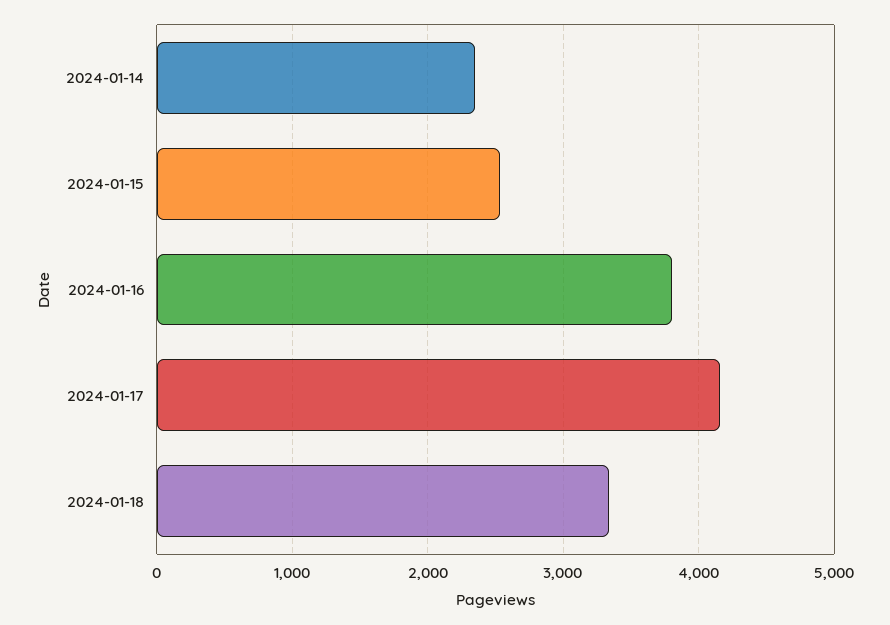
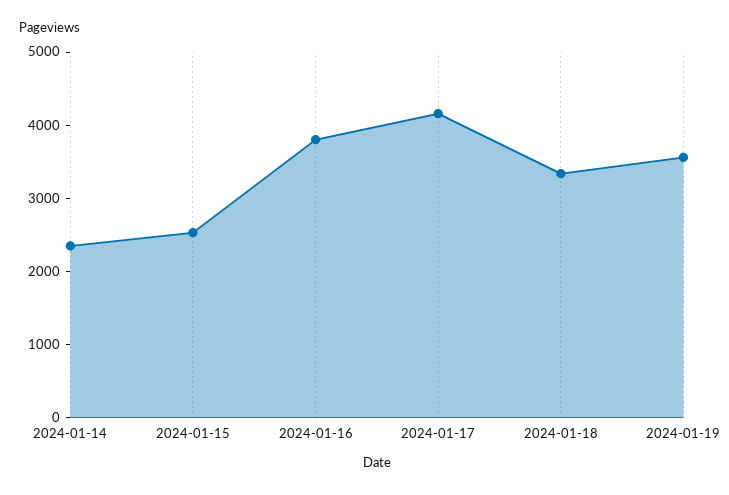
2024-01-19: none -> 3600

